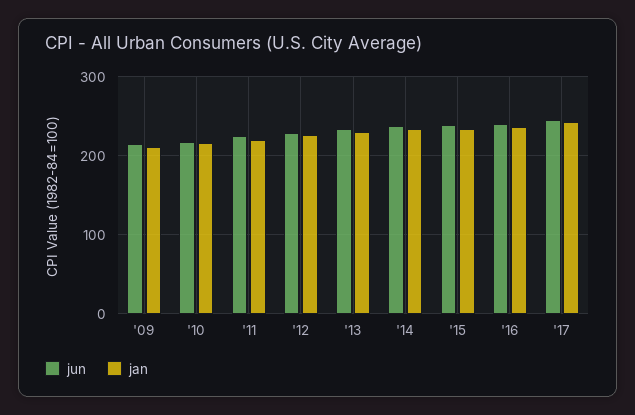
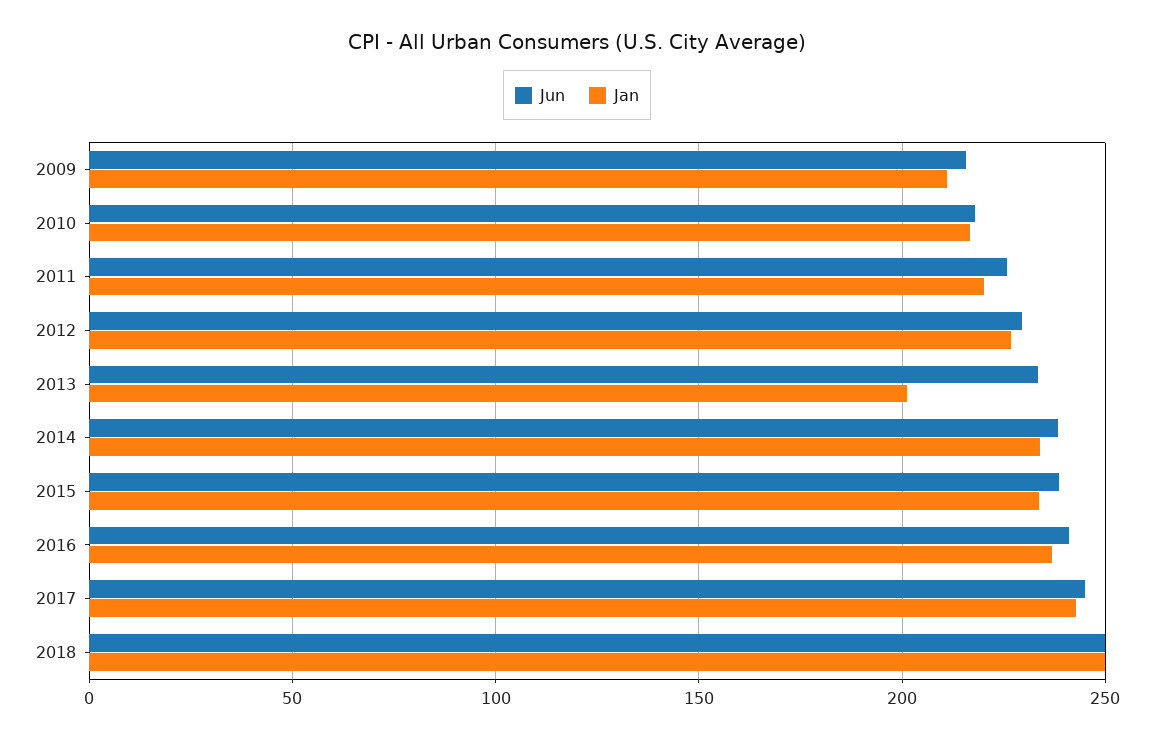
jan, '13: 230 -> 200
jun, 2018: none -> 250
jan, 2018: none -> 250

